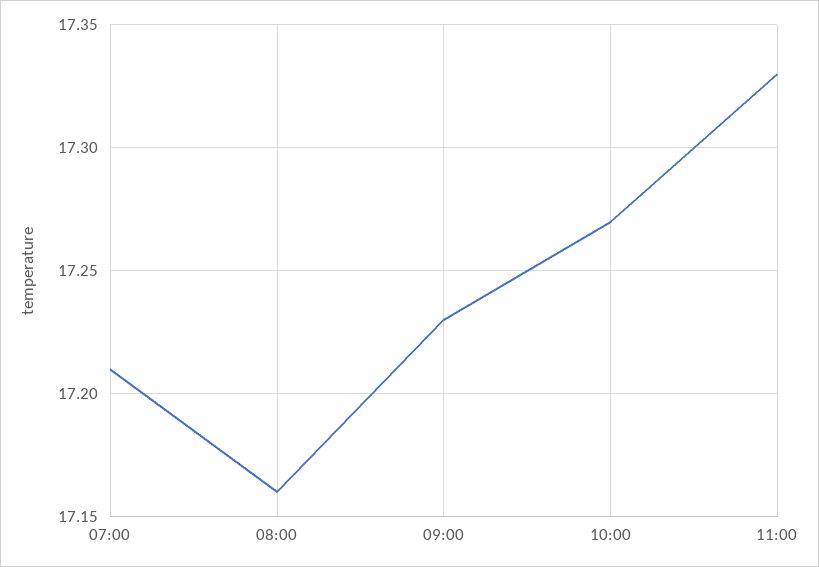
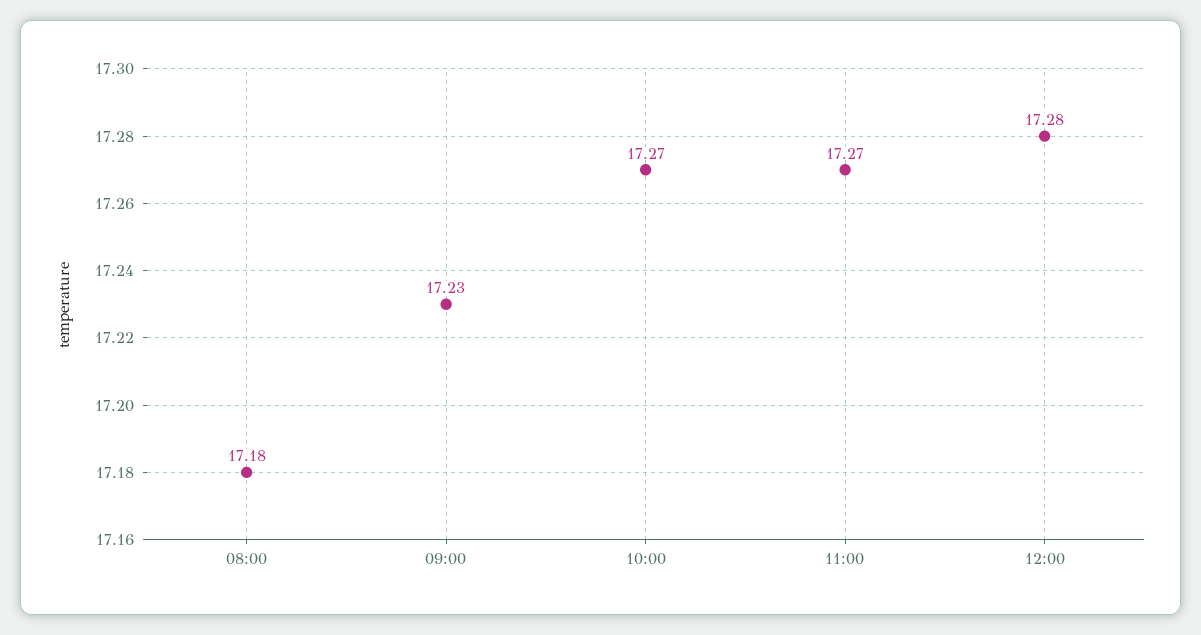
07:00: 17.21 -> none
08:00: 17.16 -> 17.18
11:00: 17.33 -> 17.27
12:00: none -> 17.28

